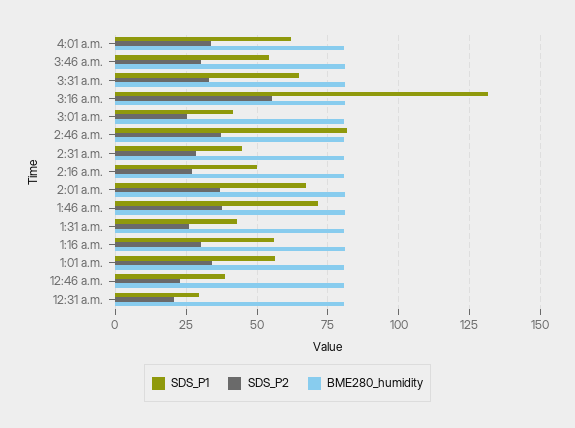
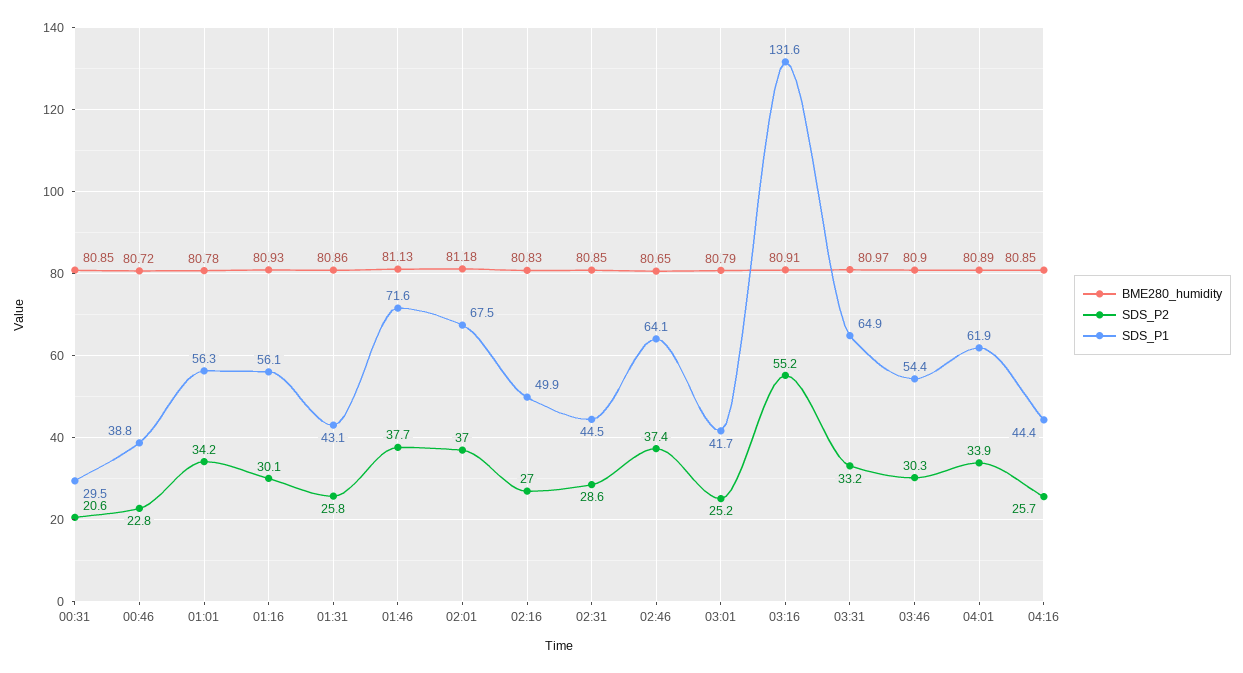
SDS_P1, 2:46 a.m.: 82.5 -> 64.1
BME280_humidity, 04:16: none -> 80.85
SDS_P2, 04:16: none -> 25.7
SDS_P1, 04:16: none -> 44.4

